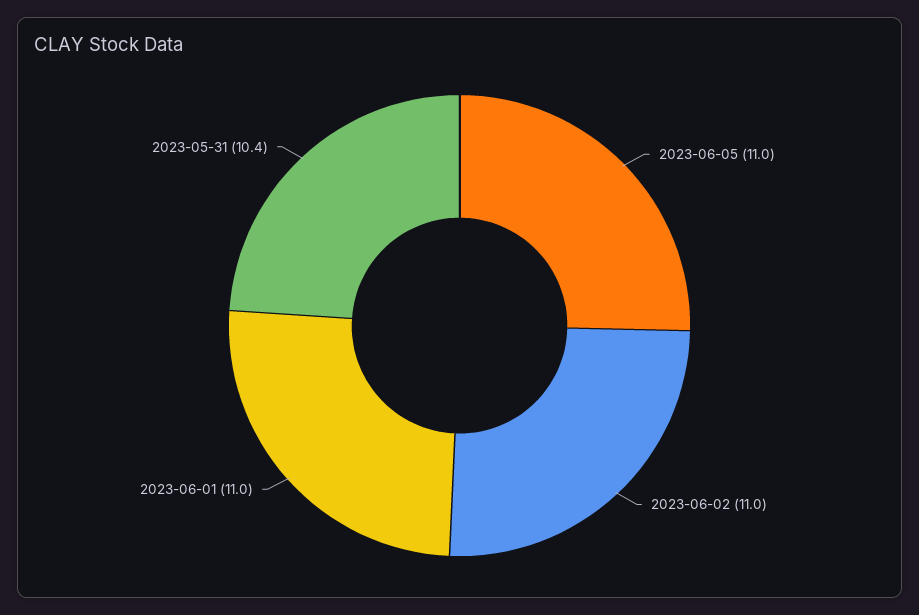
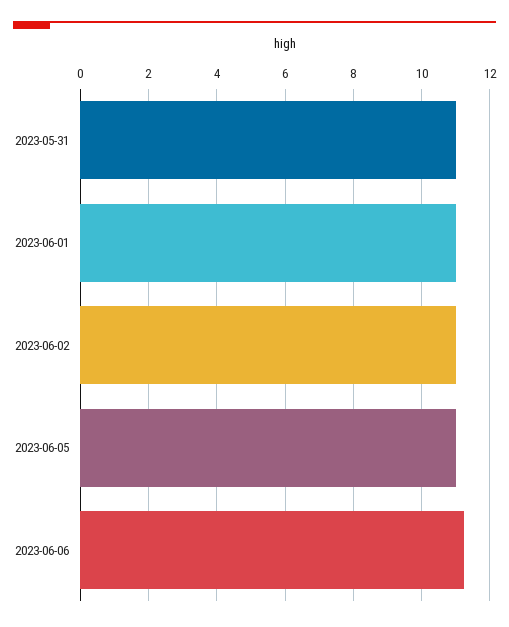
2023-05-31: 10.4 -> 11
2023-06-06: none -> 11.2

